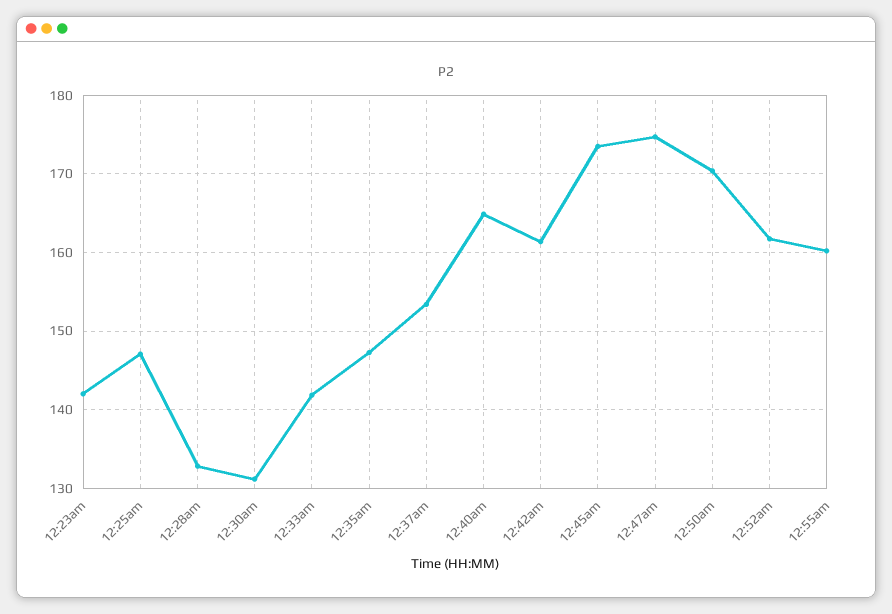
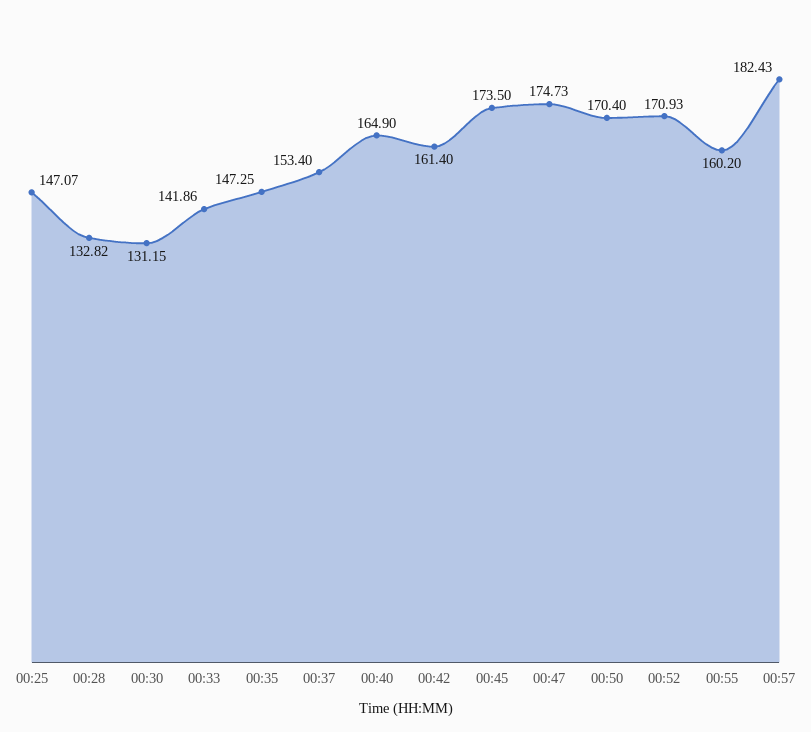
12:23am: 142 -> none
12:52am: 162 -> 170.93
00:57: none -> 182.43

